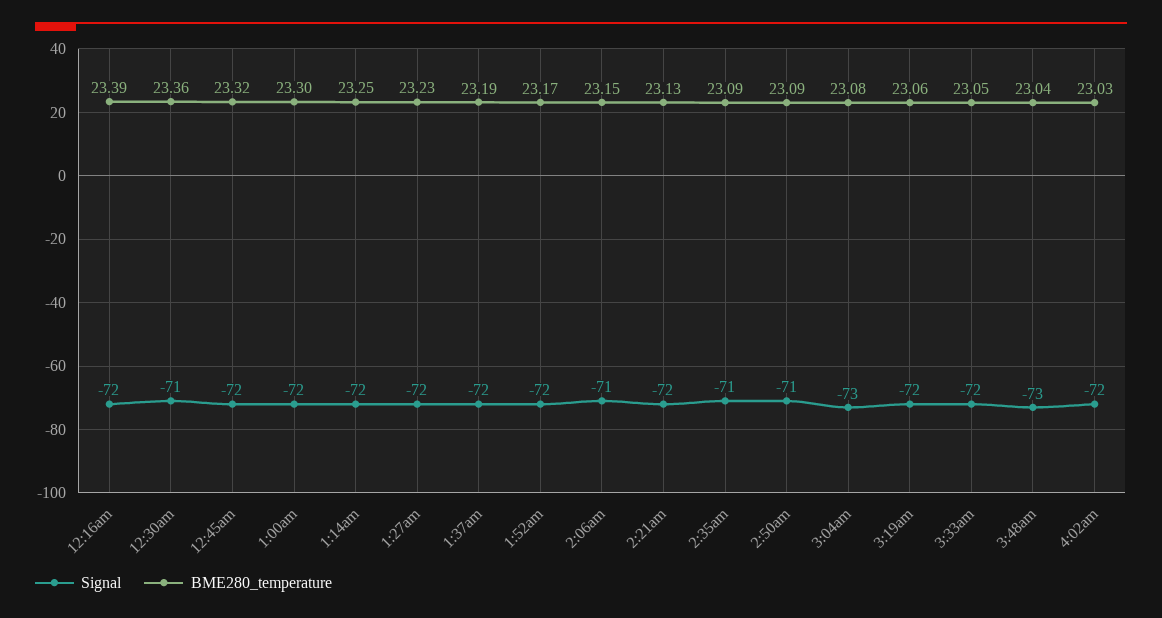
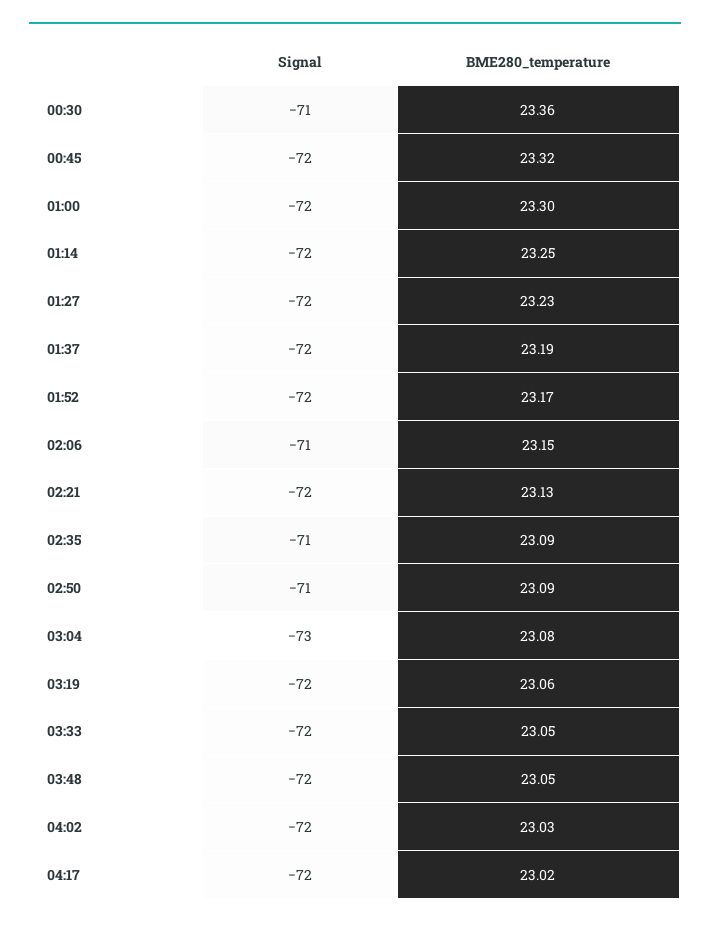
Signal, 12:16am: -72 -> none
BME280_temperature, 12:16am: 23.39 -> none
Signal, 3:48am: -73 -> -72
BME280_temperature, 3:48am: 23.04 -> 23.05
Signal, 04:17: none -> -72
BME280_temperature, 04:17: none -> 23.02

